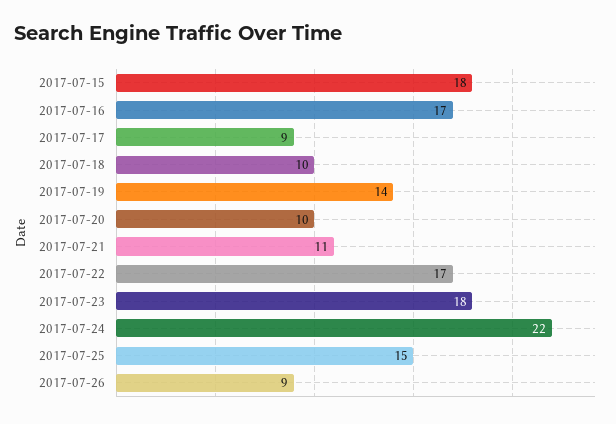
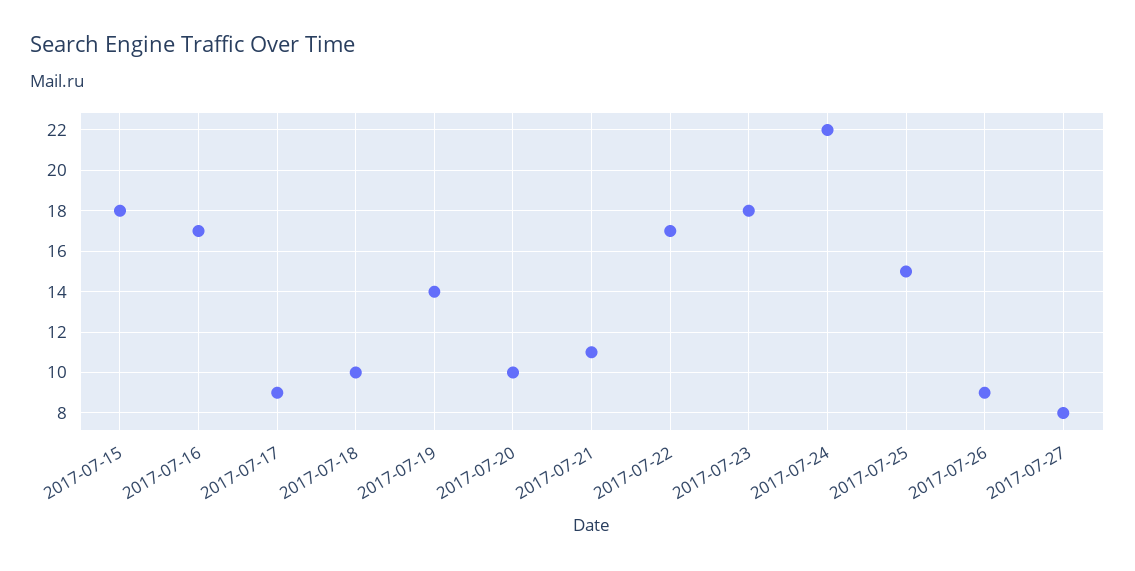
2017-07-27: none -> 8

